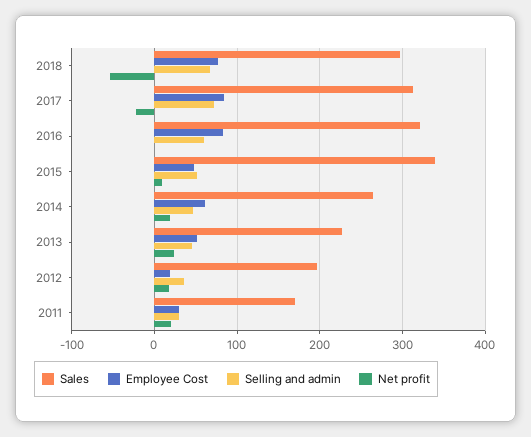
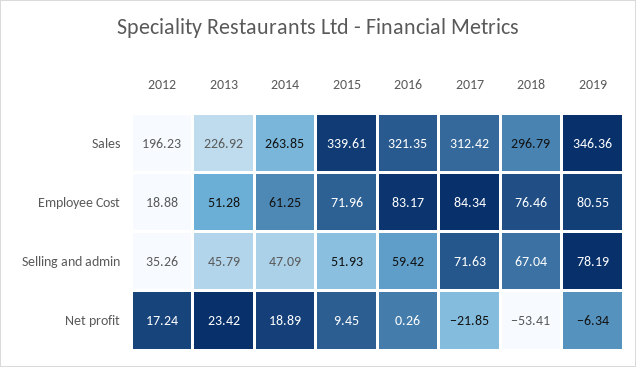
Employee Cost, 2015: 50 -> 71.96
Sales, 2011: 170 -> none
Employee Cost, 2011: 30 -> none
Selling and admin, 2011: 30 -> none
Net profit, 2011: 20 -> none
Sales, 2019: none -> 346.36
Employee Cost, 2019: none -> 80.55
Selling and admin, 2019: none -> 78.19
Net profit, 2019: none -> -6.34

